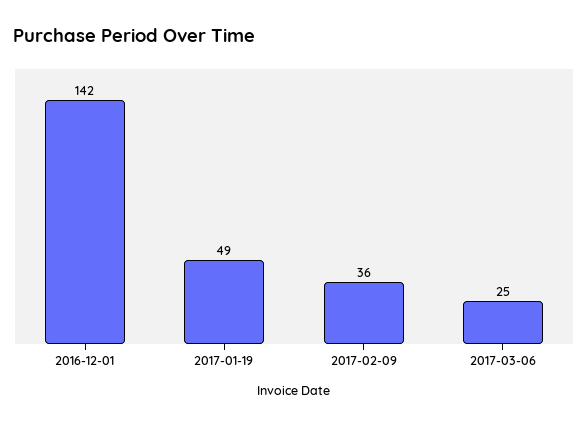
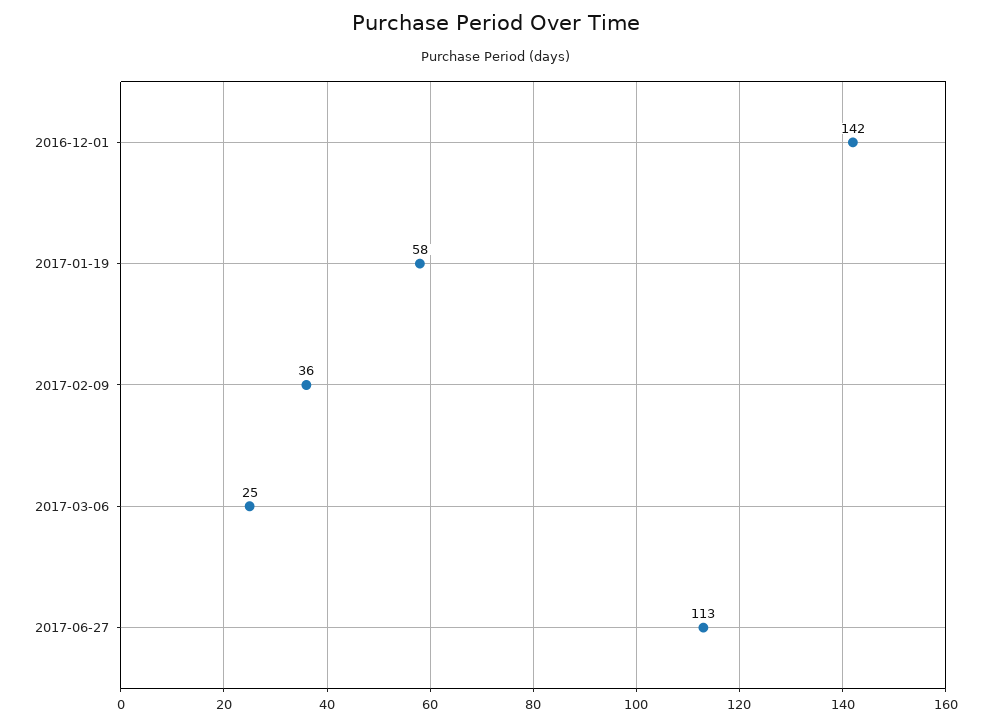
2017-01-19: 49 -> 58
2017-06-27: none -> 113

